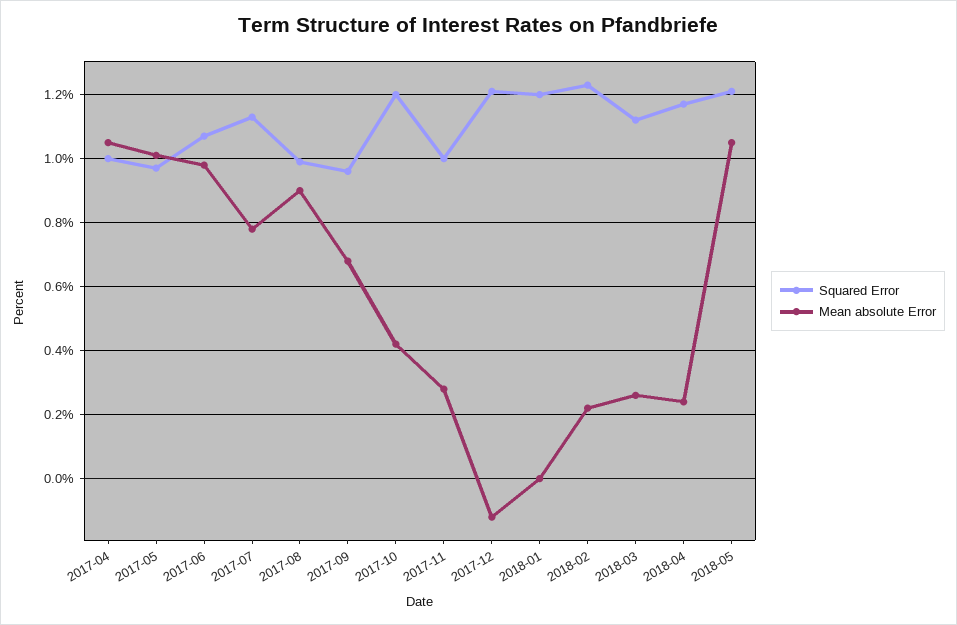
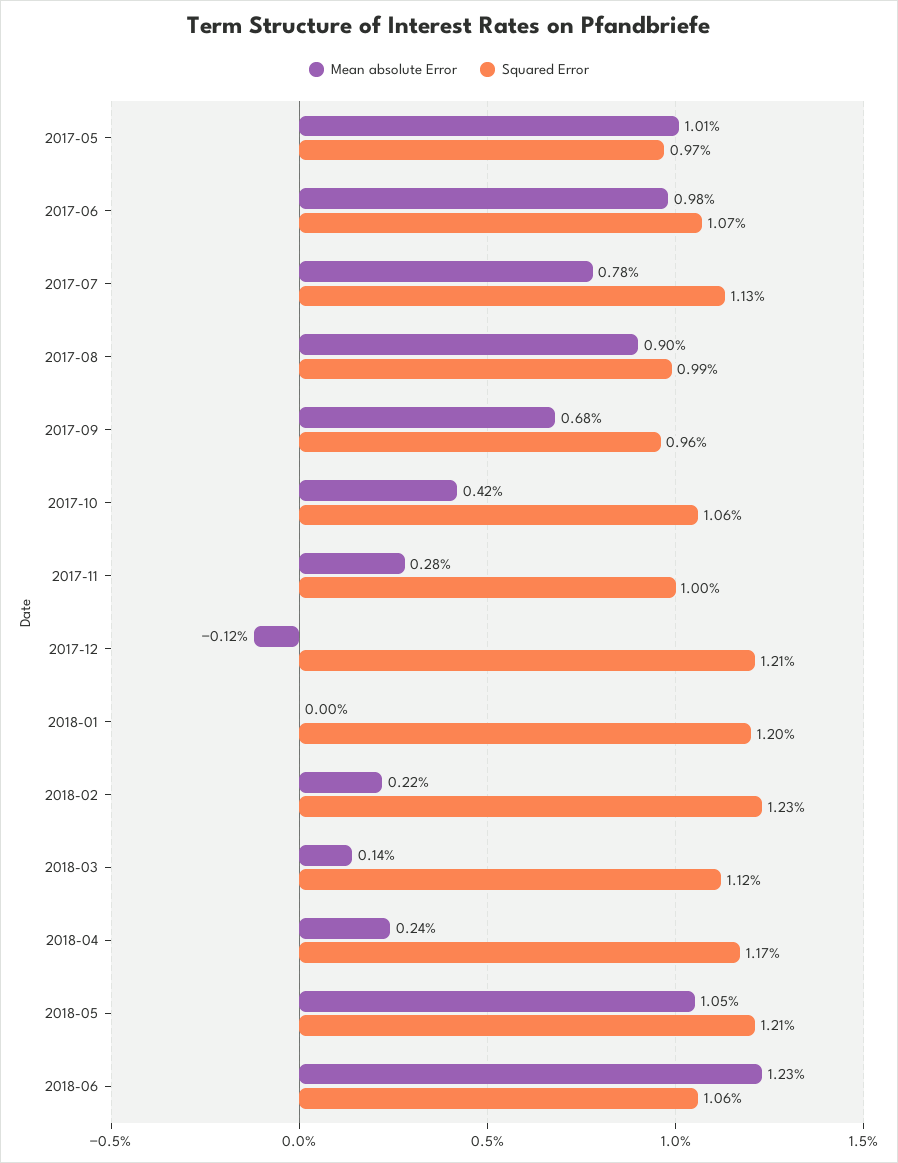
Squared Error, 2017-04: 1 -> none
Mean absolute Error, 2017-04: 1.05 -> none
Squared Error, 2017-10: 1.2 -> 1.06
Mean absolute Error, 2018-03: 0.25 -> 0.14
Mean absolute Error, 2018-06: none -> 1.23
Squared Error, 2018-06: none -> 1.06

